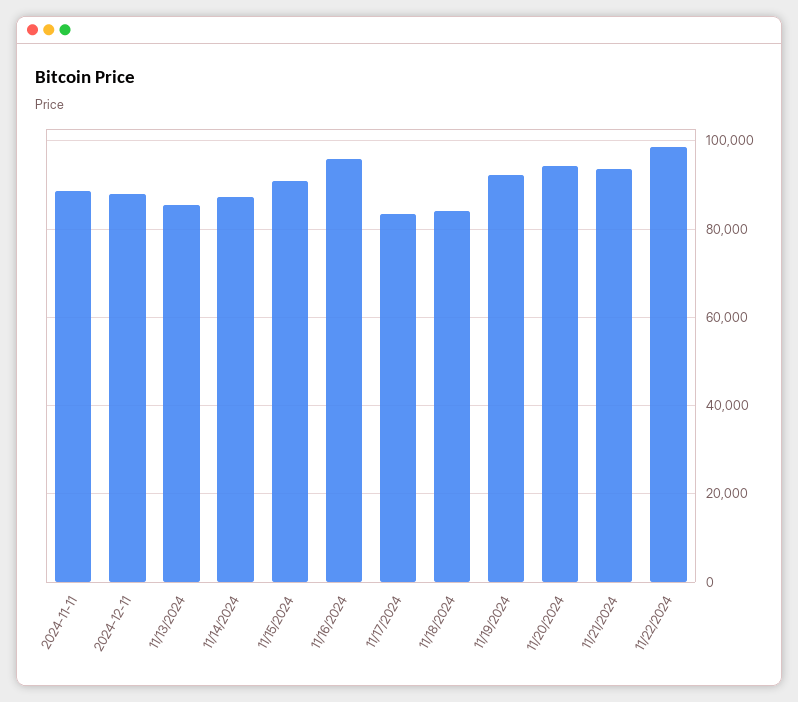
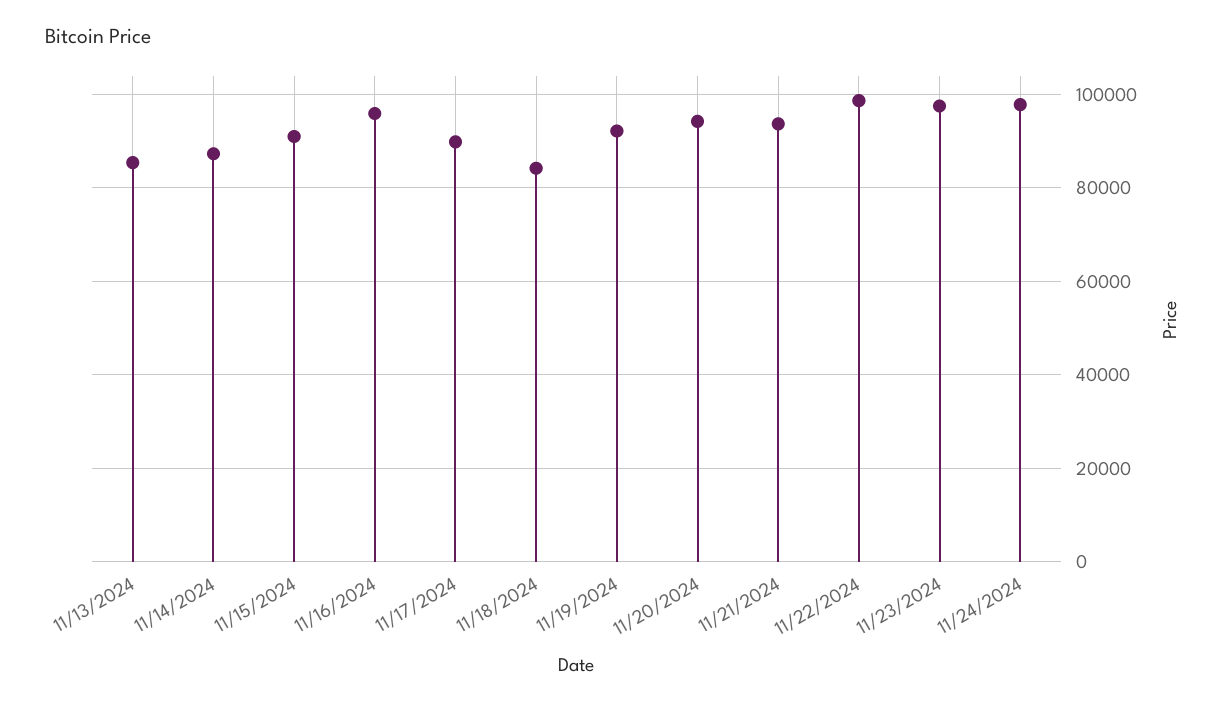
2024-11-11: 88000 -> none
2024-12-11: 88000 -> none
11/17/2024: 84000 -> 90000
11/23/2024: none -> 98000
11/24/2024: none -> 98000

